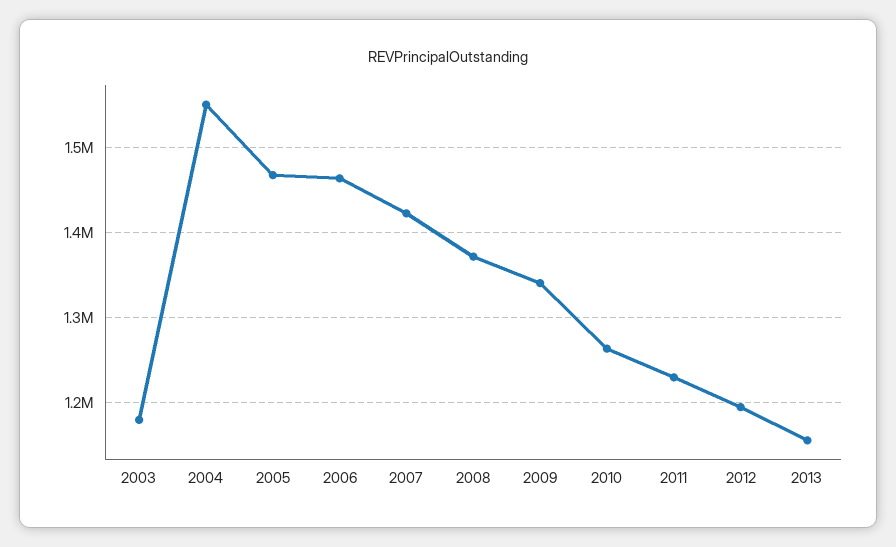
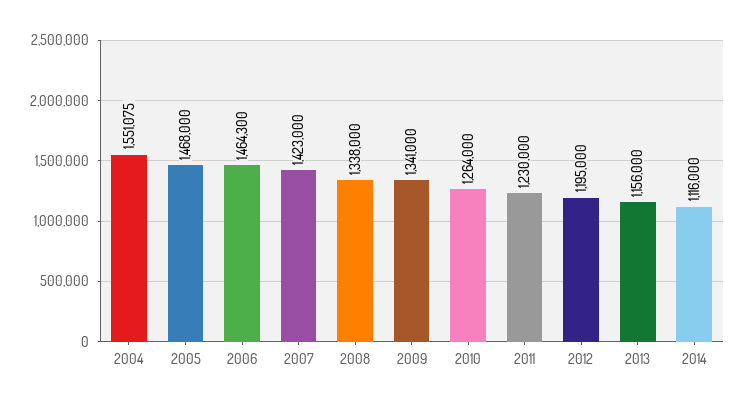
2003: 1180000 -> none
2008: 1370000 -> 1338000
2014: none -> 1116000

